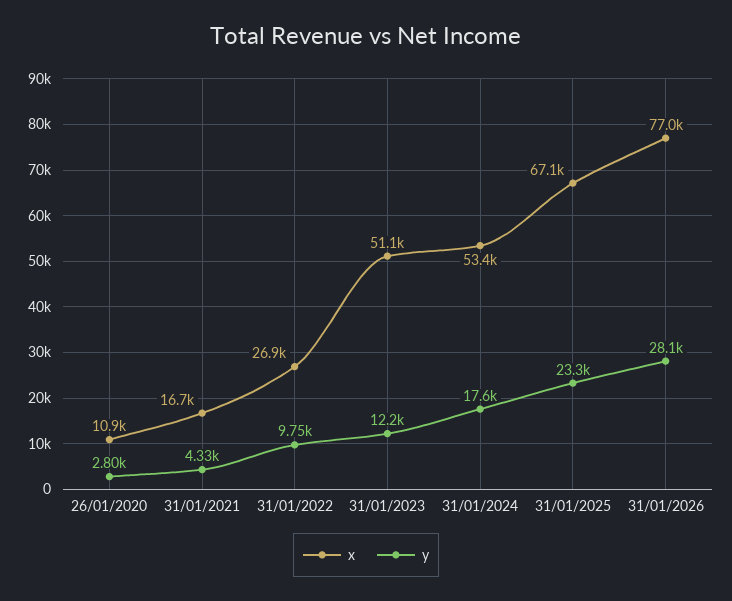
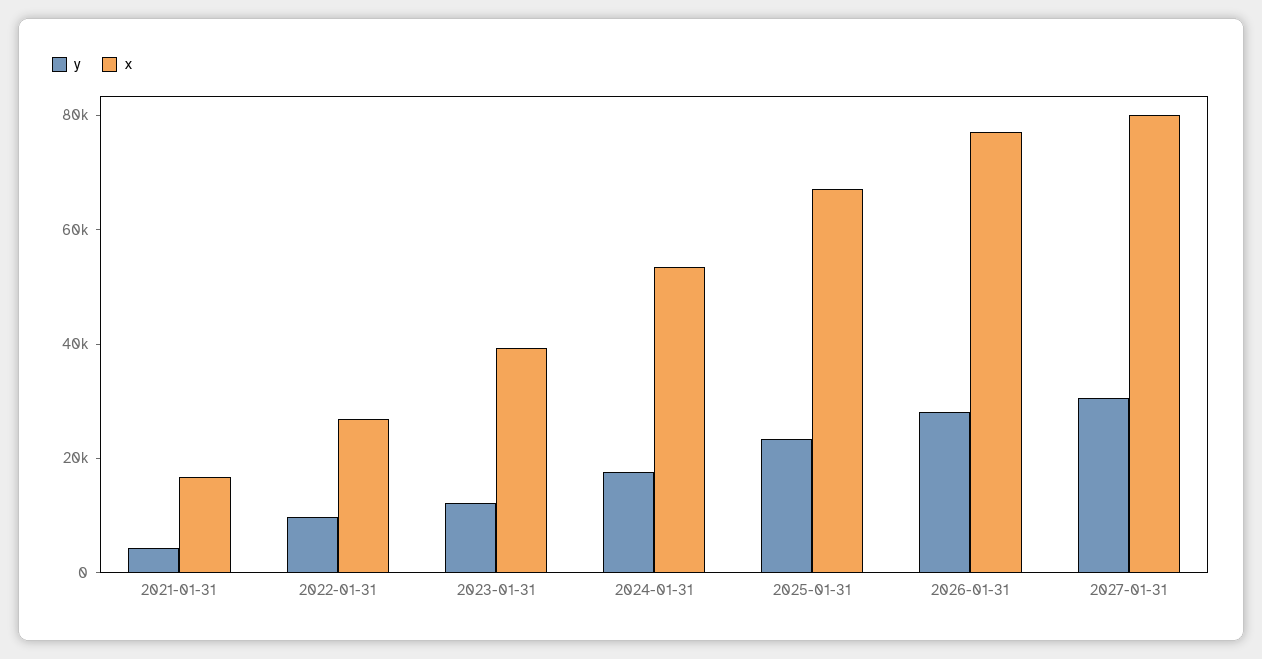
x, 26/01/2020: 10900 -> none
y, 26/01/2020: 2800 -> none
x, 31/01/2023: 51100 -> 40000
y, 2027-01-31: none -> 30000
x, 2027-01-31: none -> 80000

